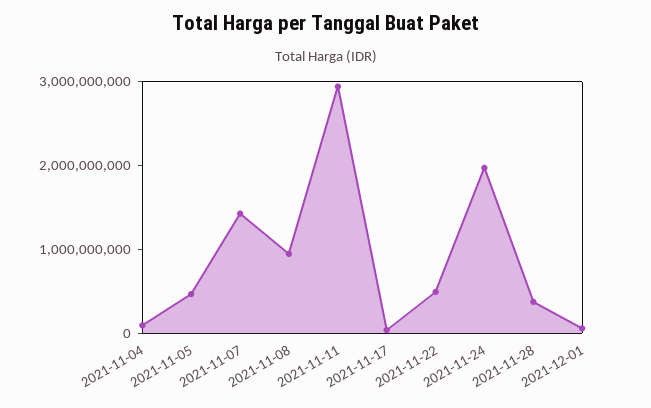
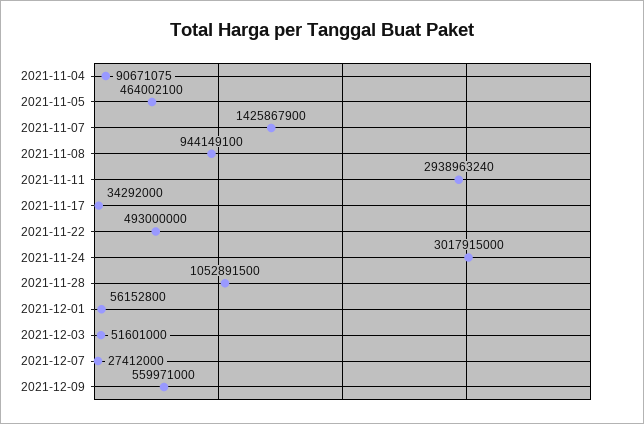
2021-11-24: 2000000000 -> 3017915000
2021-11-28: 400000000 -> 1052891500
2021-12-03: none -> 51601000
2021-12-07: none -> 27412000
2021-12-09: none -> 559971000

